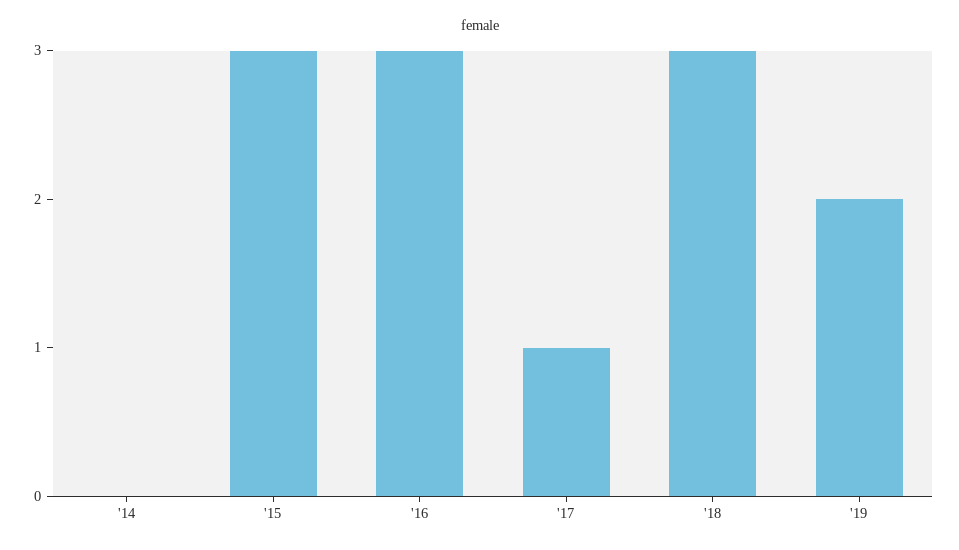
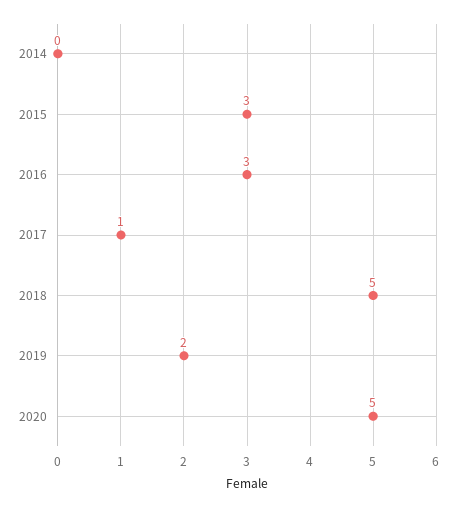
'18: 3 -> 5
2020: none -> 5

